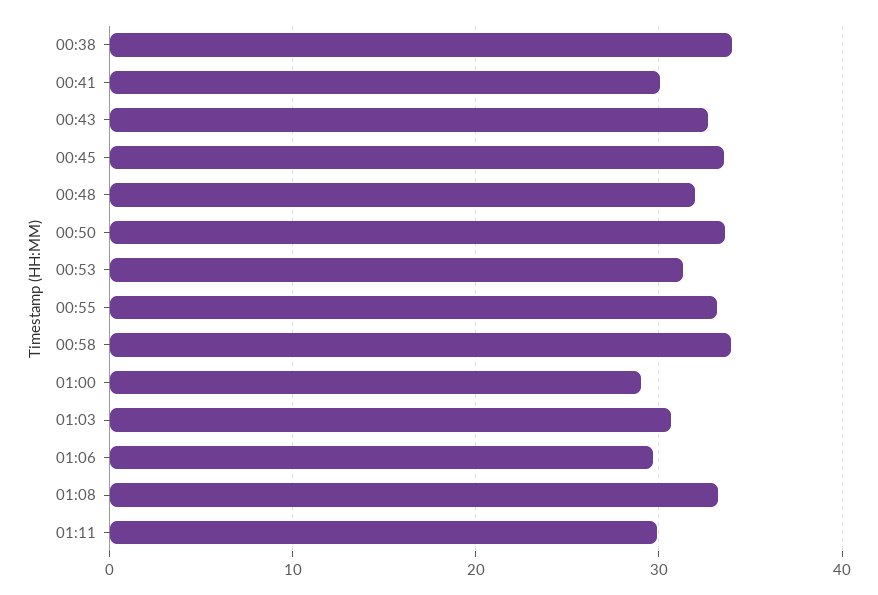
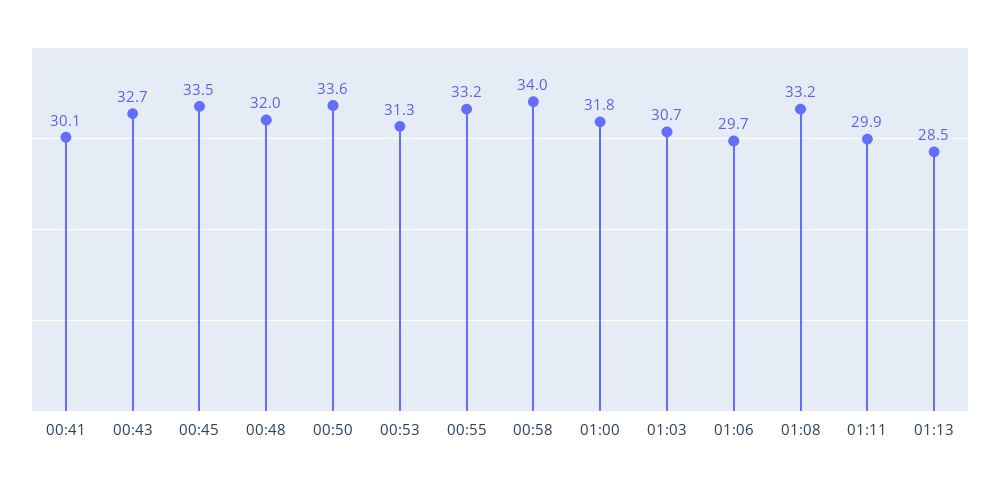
00:38: 34 -> none
01:00: 29 -> 31.8
01:13: none -> 28.5

